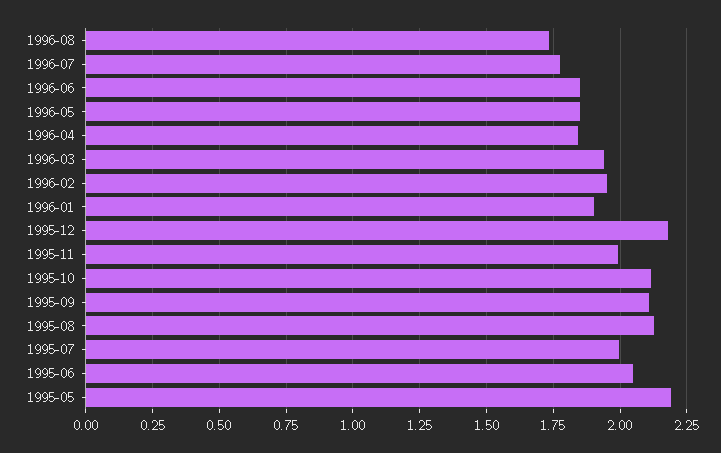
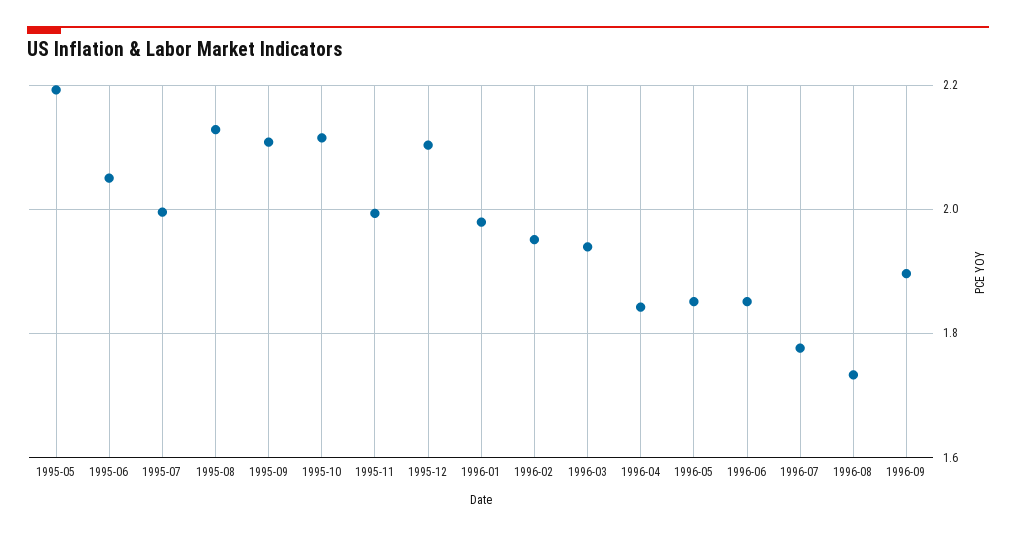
1996-01: 1.9 -> 1.98
1995-12: 2.175 -> 2.1
1996-09: none -> 1.9

